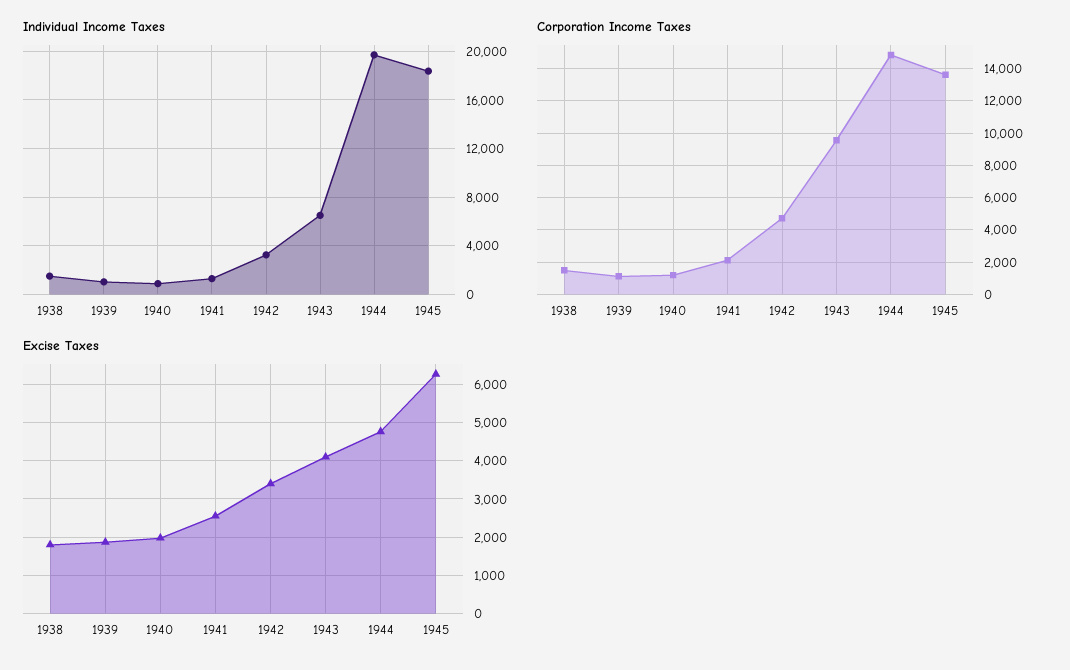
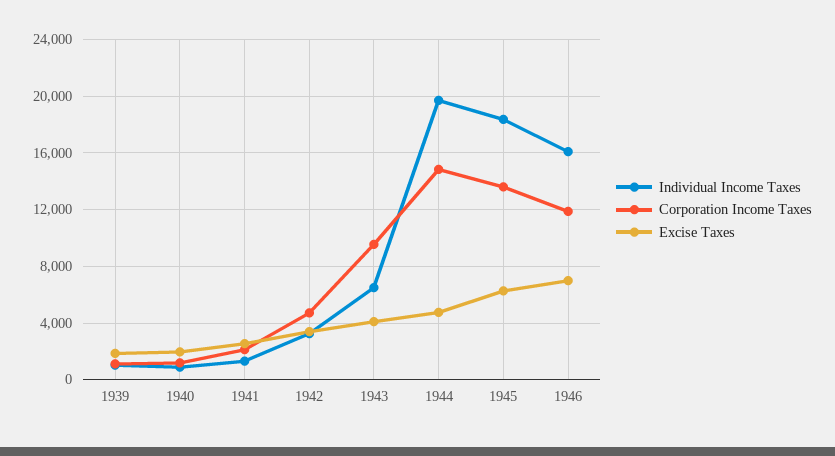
Individual Income Taxes, 1938: 1500 -> none
Corporation Income Taxes, 1938: 1500 -> none
Excise Taxes, 1938: 1800 -> none
Individual Income Taxes, 1946: none -> 16000
Corporation Income Taxes, 1946: none -> 12000
Excise Taxes, 1946: none -> 7000

